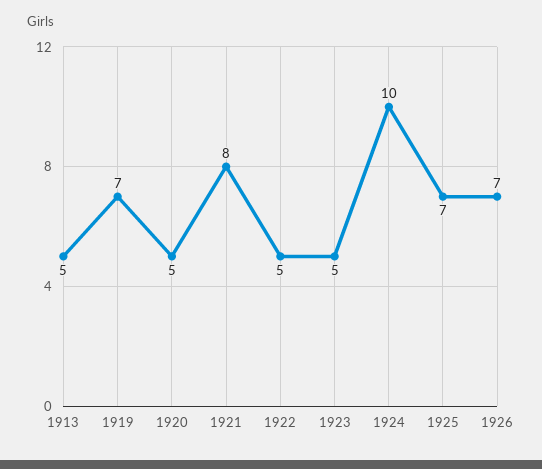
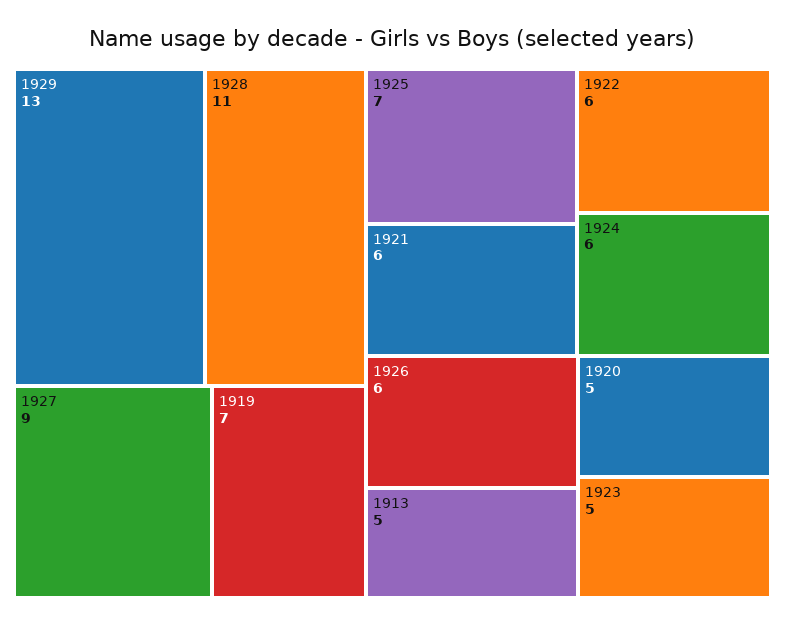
1921: 8 -> 6
1922: 5 -> 6
1924: 10 -> 6
1926: 7 -> 6
1929: none -> 13
1928: none -> 11
1927: none -> 9

